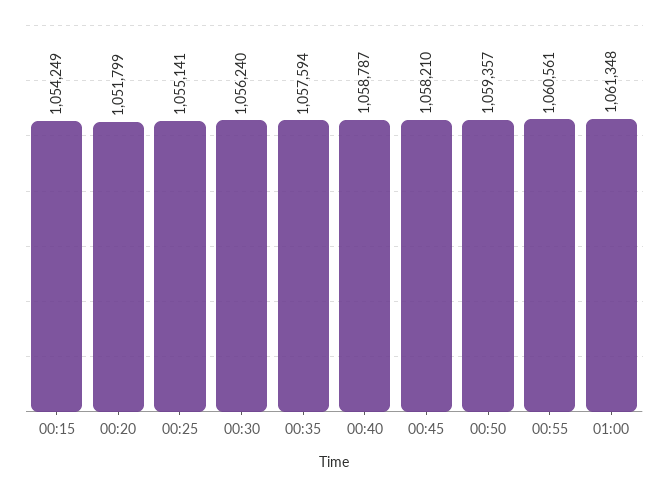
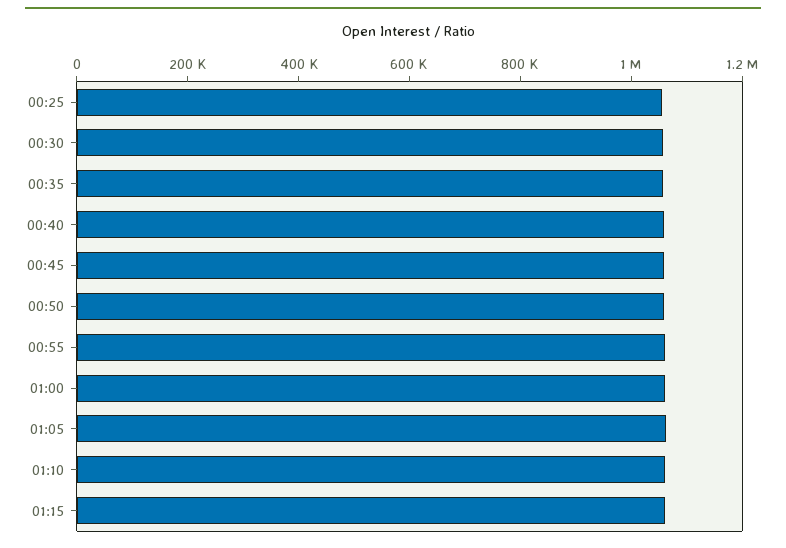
00:15: 1054249 -> none
00:20: 1051799 -> none
01:05: none -> 1050000
01:10: none -> 1050000
01:15: none -> 1050000

